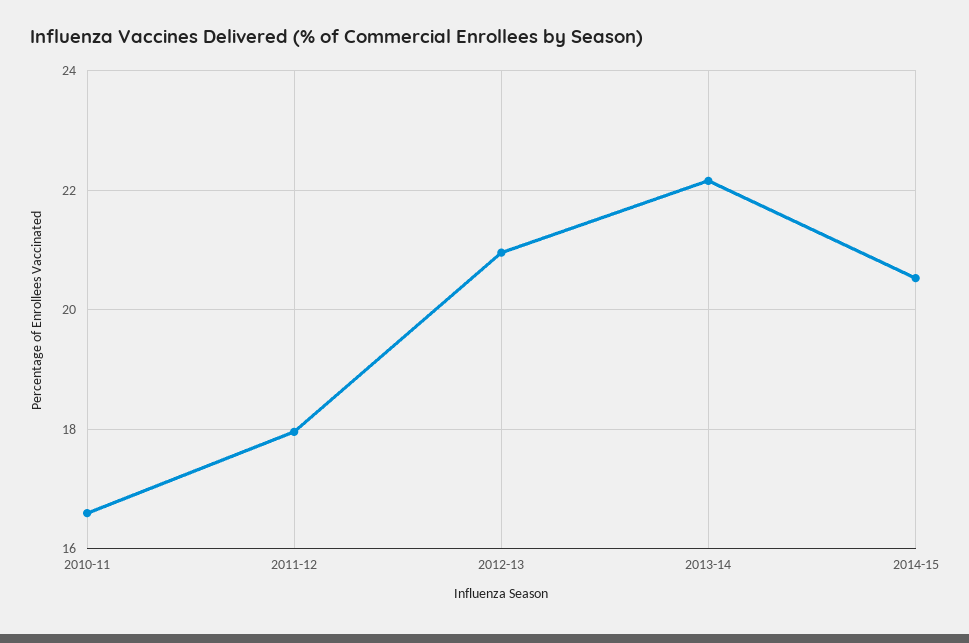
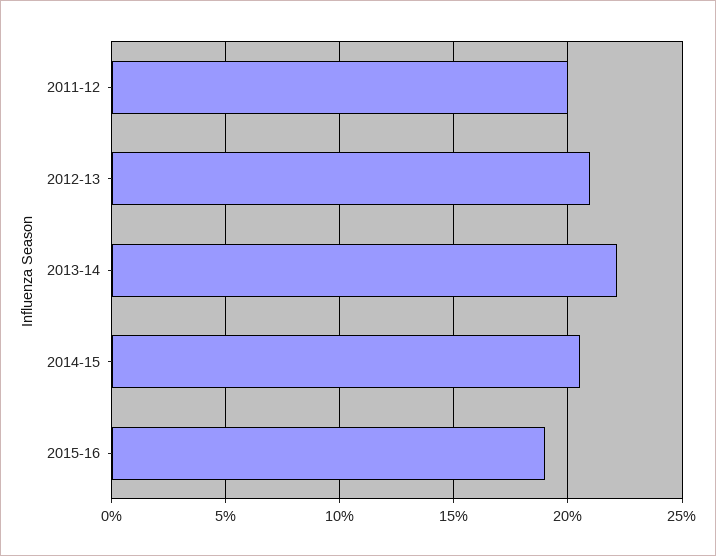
2010-11: 16.6 -> none
2011-12: 18 -> 20
2015-16: none -> 19

